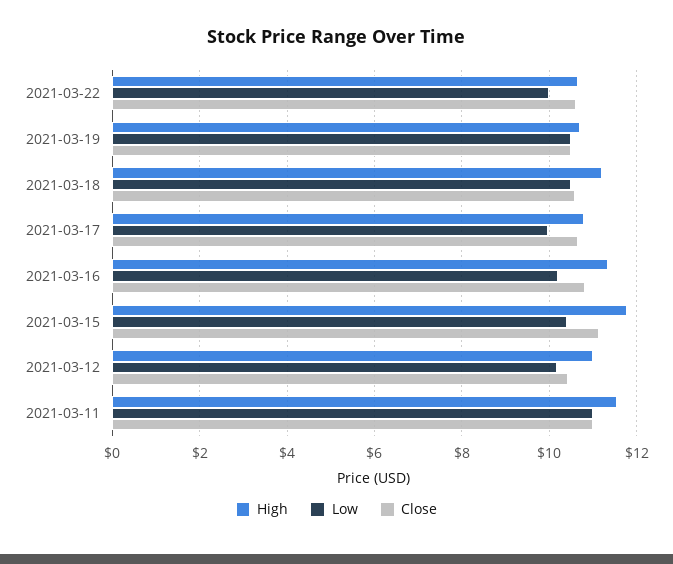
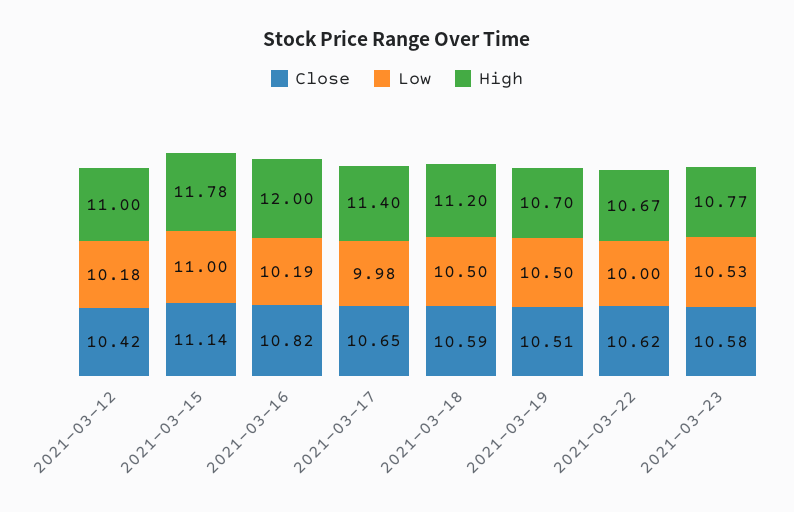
High, 2021-03-17: 10.8 -> 11.4
High, 2021-03-16: 11.4 -> 12
Low, 2021-03-15: 10.4 -> 11
High, 2021-03-11: 11.6 -> none
Low, 2021-03-11: 11 -> none
Close, 2021-03-11: 11 -> none
Close, 2021-03-23: none -> 10.58
Low, 2021-03-23: none -> 10.53
High, 2021-03-23: none -> 10.77

